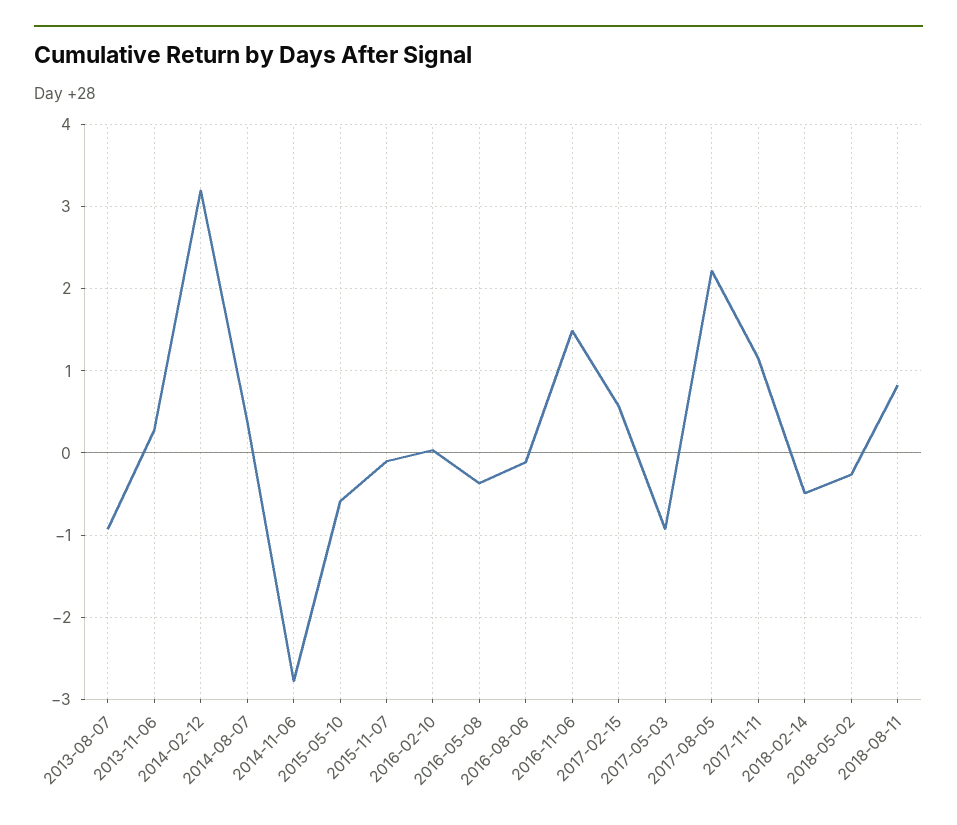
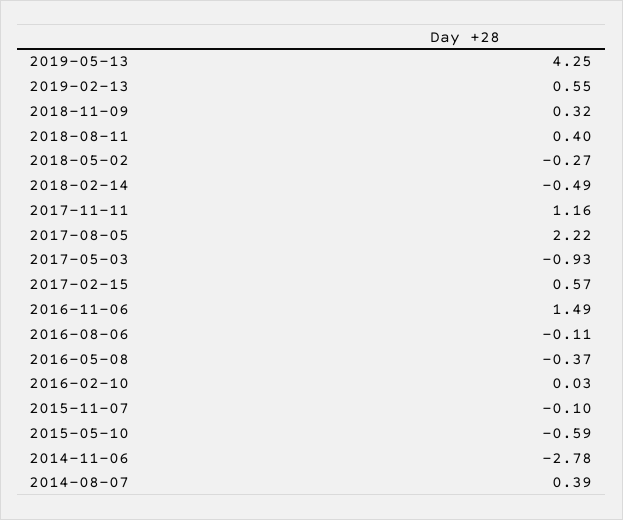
2013-08-07: -0.9 -> none
2013-11-06: 0.3 -> none
2014-02-12: 3.2 -> none
2018-08-11: 0.8 -> 0.4
2019-05-13: none -> 4.25
2019-02-13: none -> 0.55
2018-11-09: none -> 0.32

